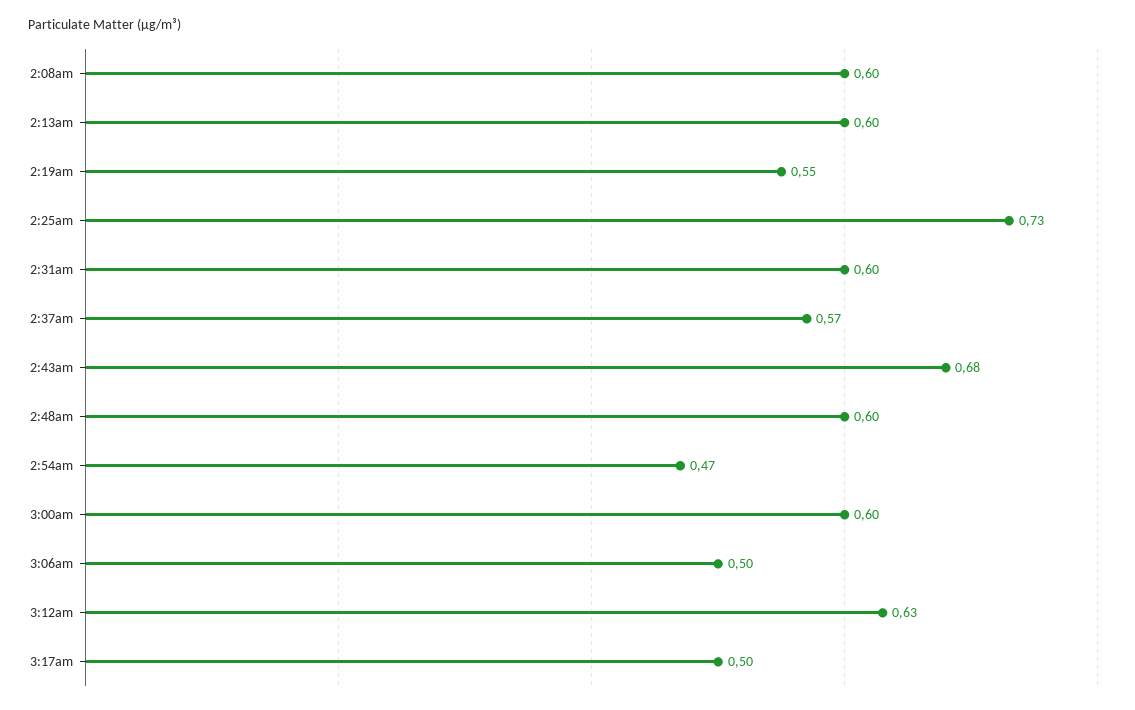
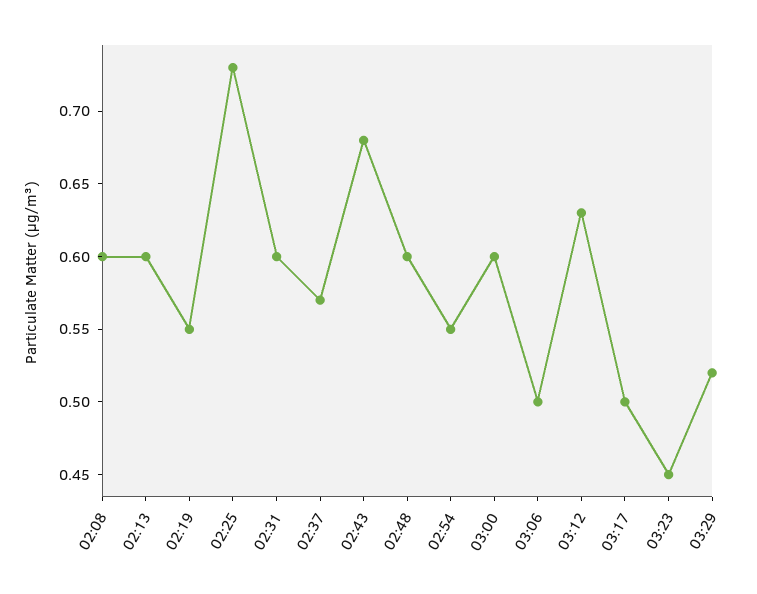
2:54am: 0.47 -> 0.55
03:23: none -> 0.45
03:29: none -> 0.52

